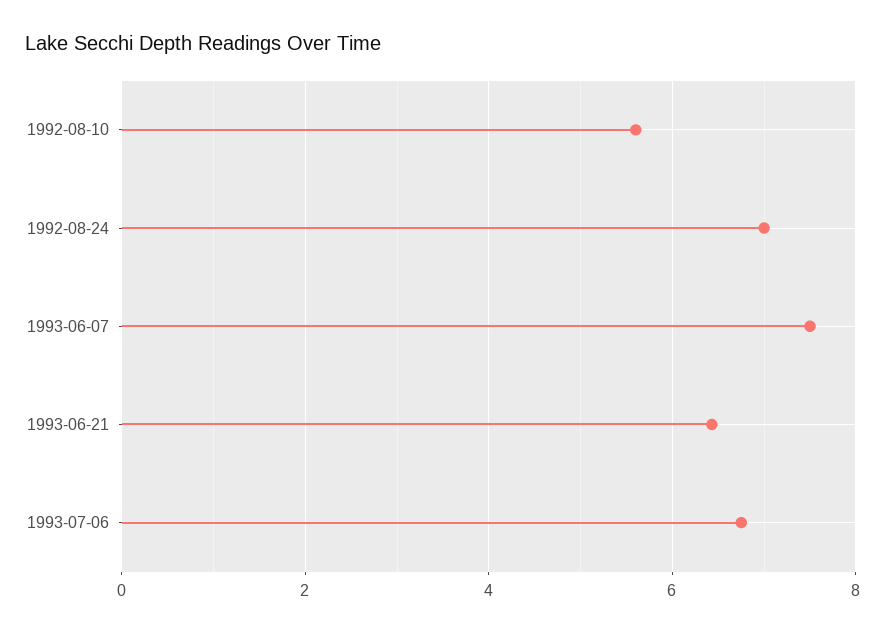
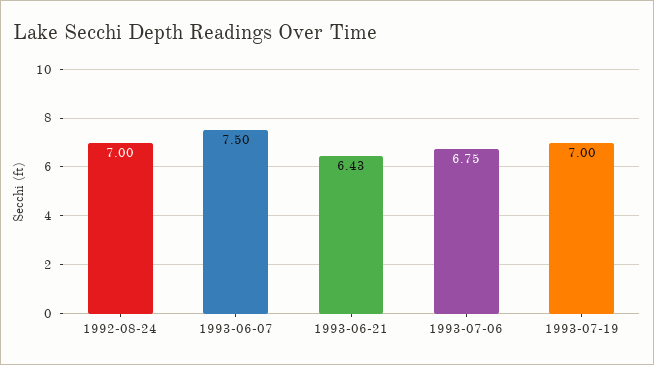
1992-08-10: 5.6 -> none
1993-07-19: none -> 7

